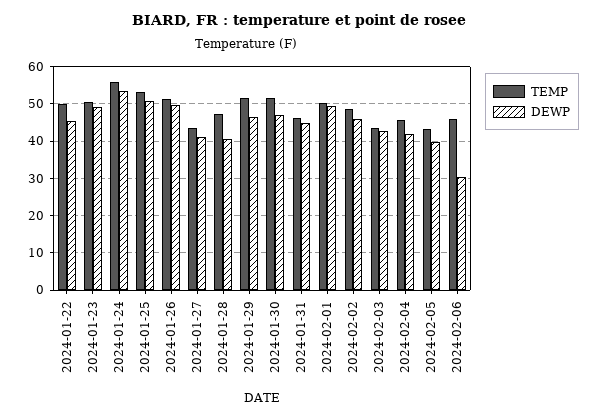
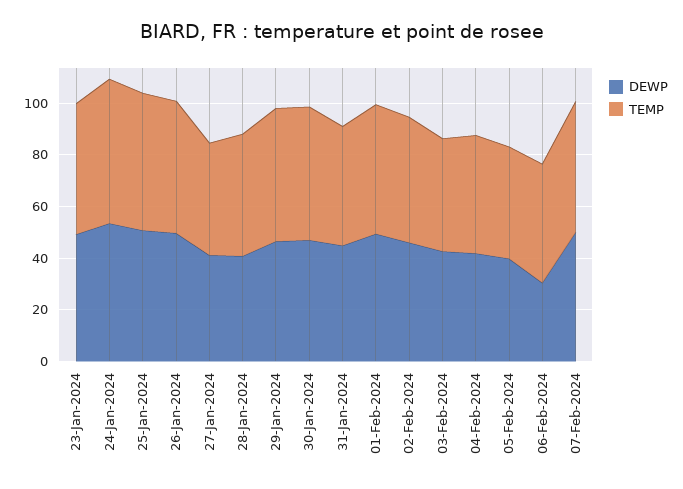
TEMP, 2024-01-22: 50 -> none
DEWP, 2024-01-22: 46 -> none
DEWP, 07-Feb-2024: none -> 50
TEMP, 07-Feb-2024: none -> 50

